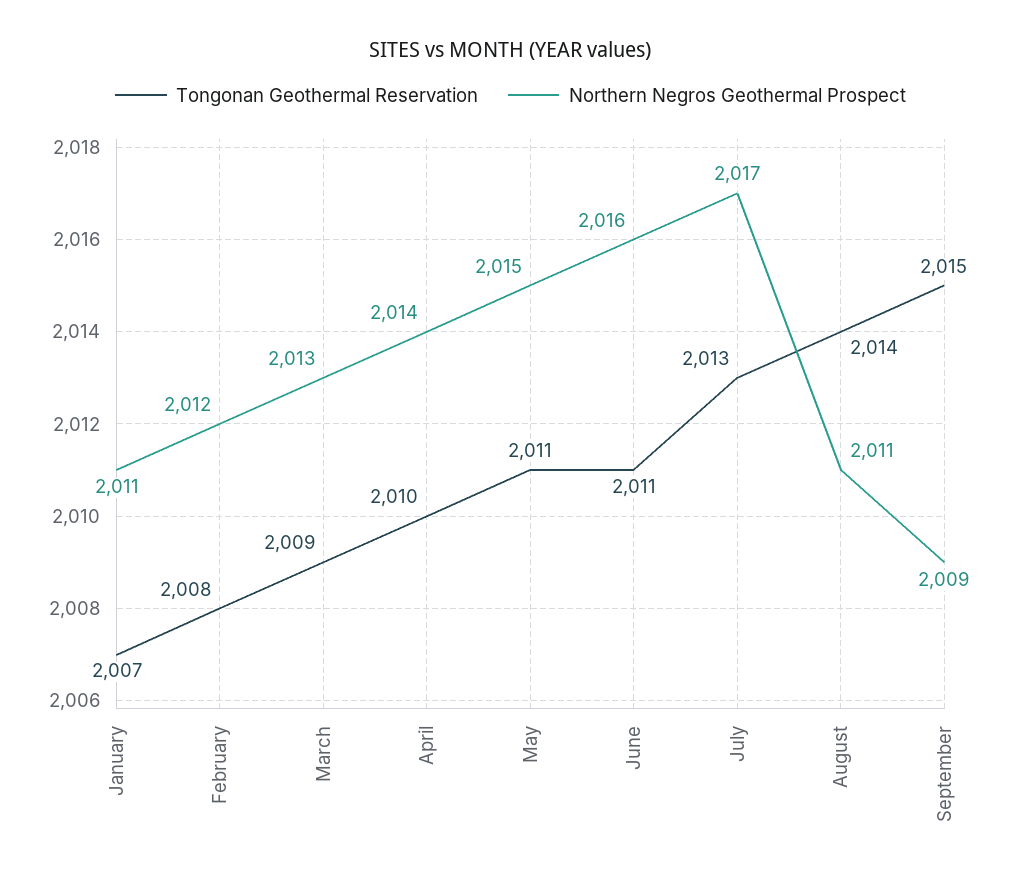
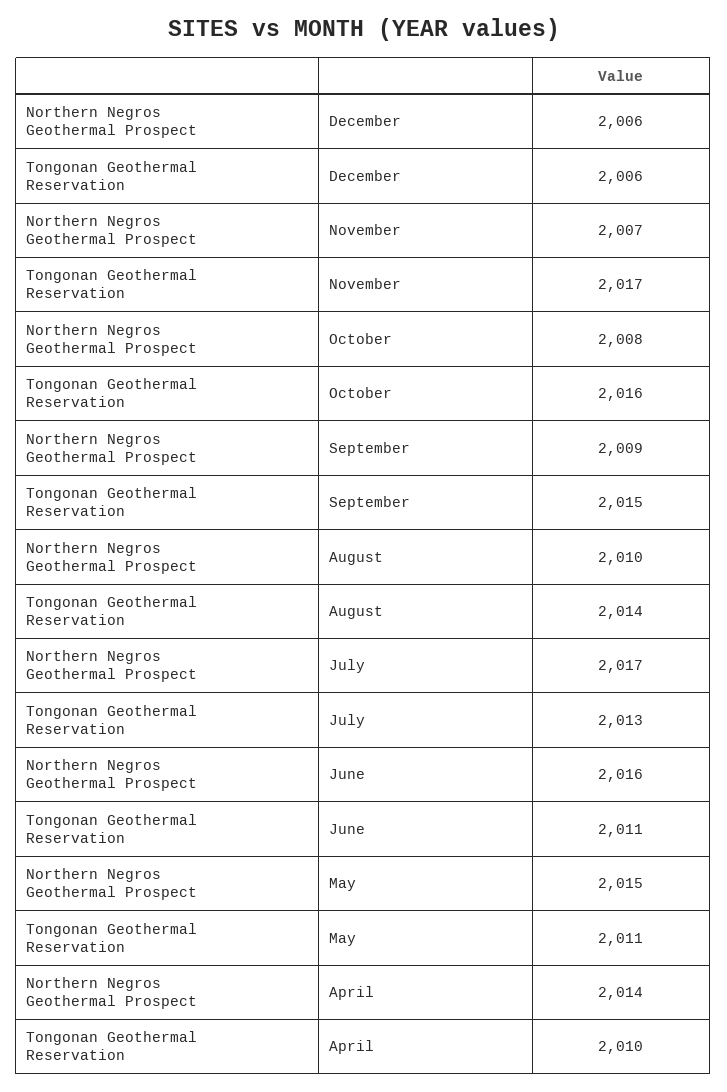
Tongonan Geothermal Reservation, January: 2007 -> none
Northern Negros Geothermal Prospect, January: 2011 -> none
Tongonan Geothermal Reservation, February: 2008 -> none
Northern Negros Geothermal Prospect, February: 2012 -> none
Tongonan Geothermal Reservation, March: 2009 -> none
Northern Negros Geothermal Prospect, March: 2013 -> none
Northern Negros Geothermal Prospect, August: 2011 -> 2010
Northern Negros Geothermal Prospect, December: none -> 2006
Tongonan Geothermal Reservation, December: none -> 2006
Northern Negros Geothermal Prospect, November: none -> 2007
Tongonan Geothermal Reservation, November: none -> 2017
Northern Negros Geothermal Prospect, October: none -> 2008
Tongonan Geothermal Reservation, October: none -> 2016

